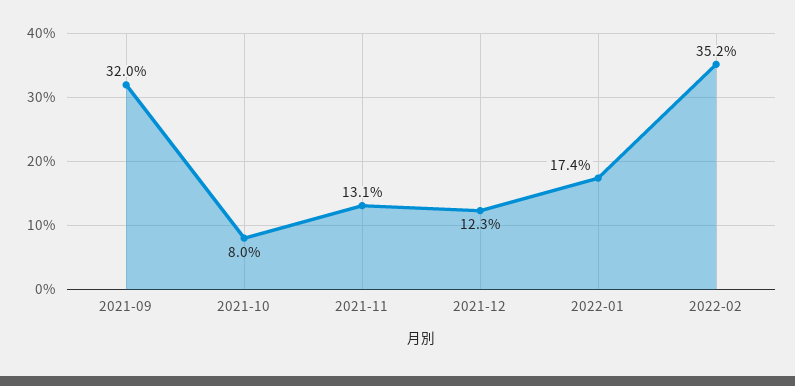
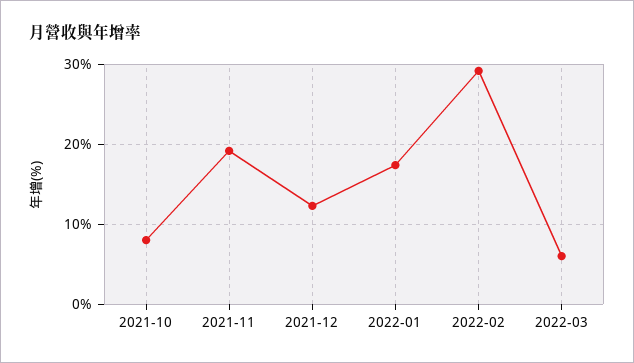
2021-09: 32 -> none
2021-11: 13.1 -> 19
2022-02: 35.2 -> 29
2022-03: none -> 6

